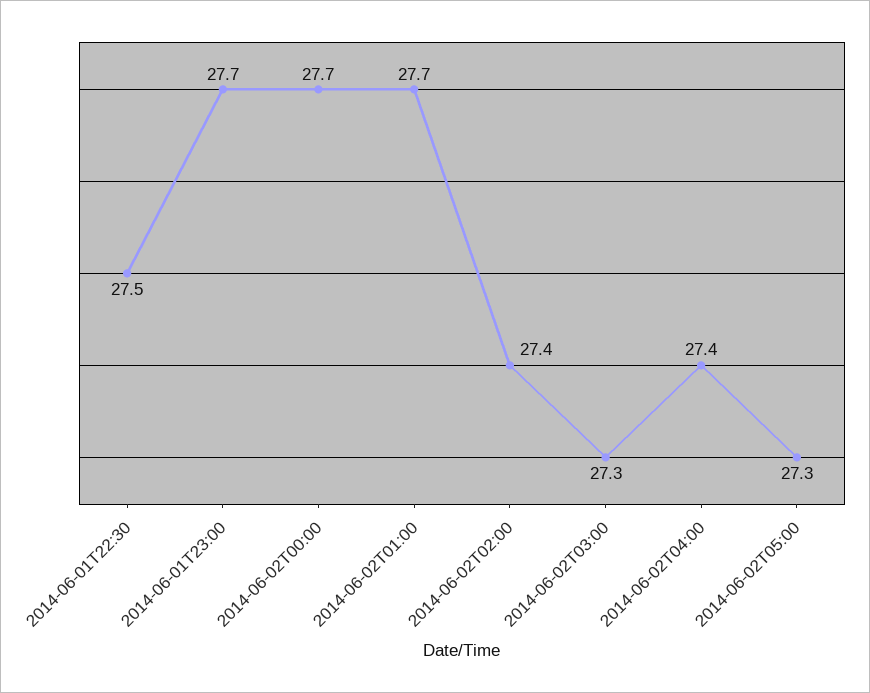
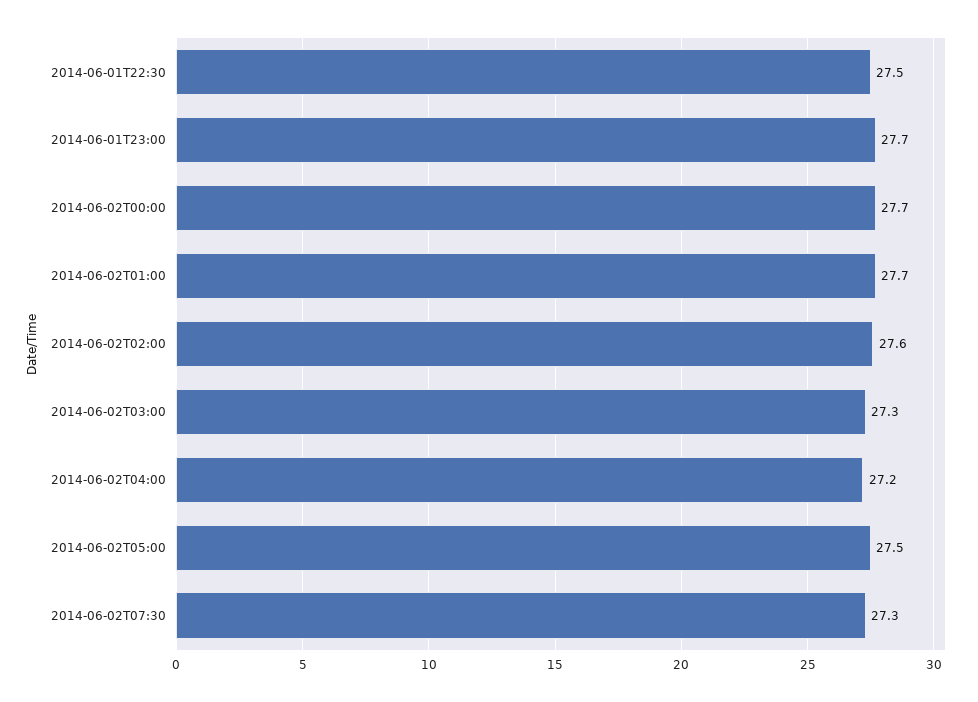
2014-06-02T02:00: 27.4 -> 27.6
2014-06-02T04:00: 27.4 -> 27.2
2014-06-02T05:00: 27.3 -> 27.5
2014-06-02T07:30: none -> 27.3

